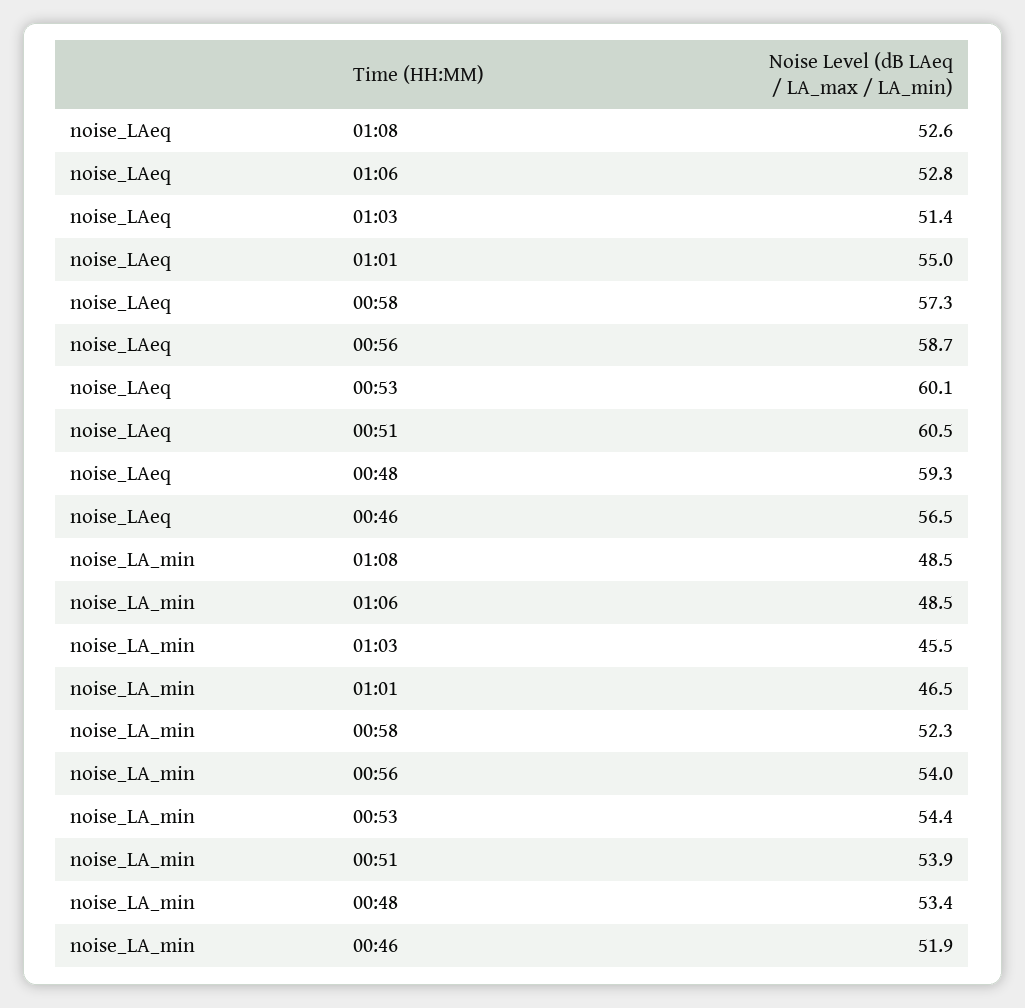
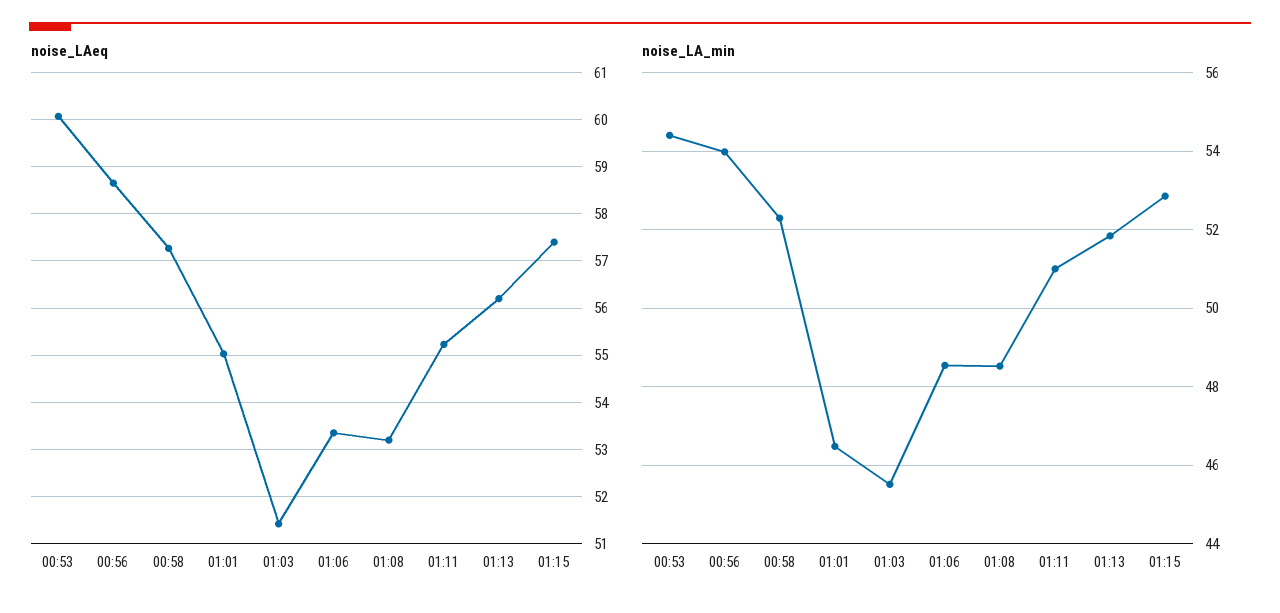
noise_LAeq, 01:08: 52.6 -> 53.2
noise_LAeq, 01:06: 52.8 -> 53.4
noise_LAeq, 00:51: 60.5 -> none
noise_LAeq, 00:48: 59.3 -> none
noise_LAeq, 00:46: 56.5 -> none
noise_LA_min, 00:51: 53.9 -> none
noise_LA_min, 00:48: 53.4 -> none
noise_LA_min, 00:46: 51.9 -> none
noise_LAeq, 01:11: none -> 55.2
noise_LAeq, 01:13: none -> 56.2
noise_LAeq, 01:15: none -> 57.4
noise_LA_min, 01:11: none -> 51
noise_LA_min, 01:13: none -> 51.8
noise_LA_min, 01:15: none -> 52.8

